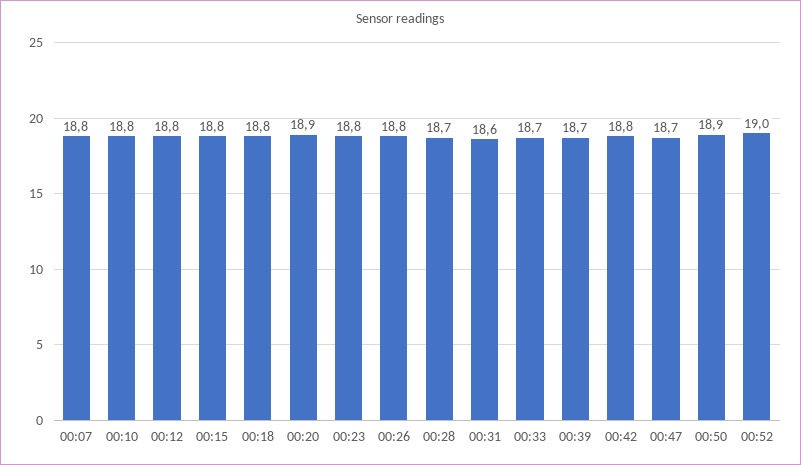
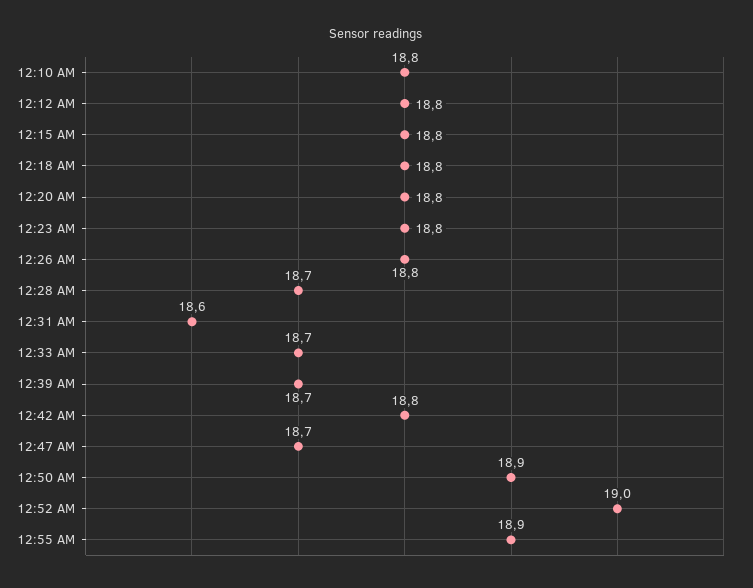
00:07: 18.8 -> none
00:20: 18.9 -> 18.8
12:55 AM: none -> 18.9

